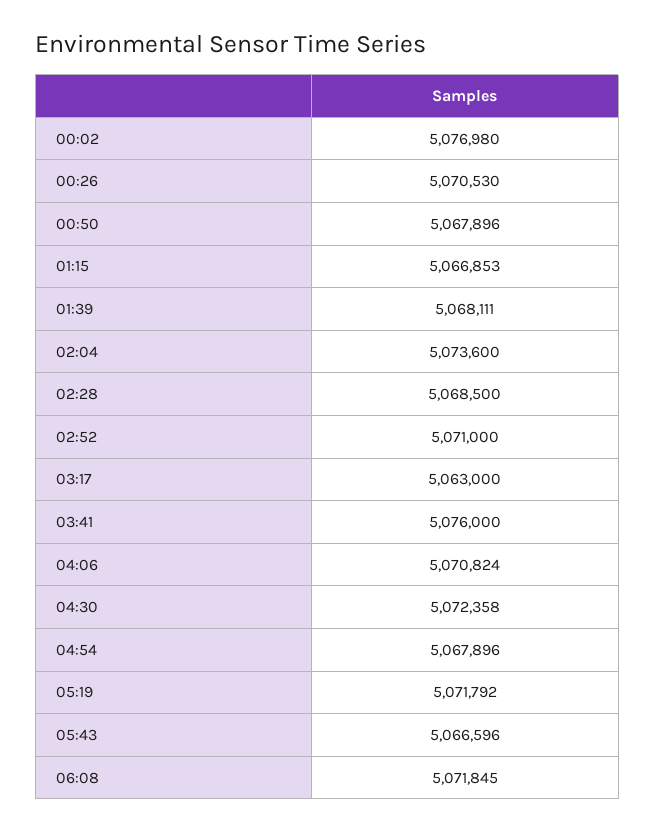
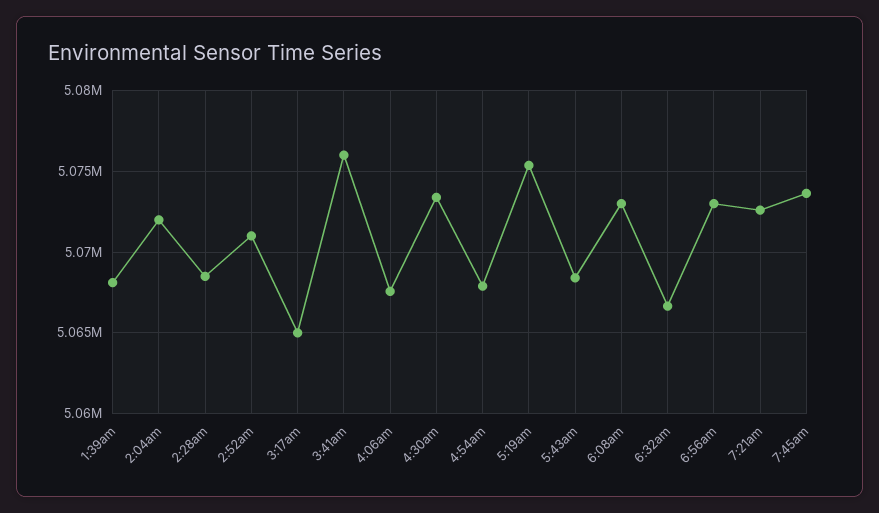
00:02: 5076980 -> none
00:26: 5070530 -> none
00:50: 5067896 -> none
01:15: 5066853 -> none
02:04: 5073600 -> 5072000
03:17: 5063000 -> 5065000
04:06: 5070824 -> 5067500
04:30: 5072358 -> 5073500
05:19: 5071792 -> 5075500
05:43: 5066596 -> 5068500
06:08: 5071845 -> 5073000
6:32am: none -> 5066500
6:56am: none -> 5073000
7:21am: none -> 5072500
7:45am: none -> 5073500

